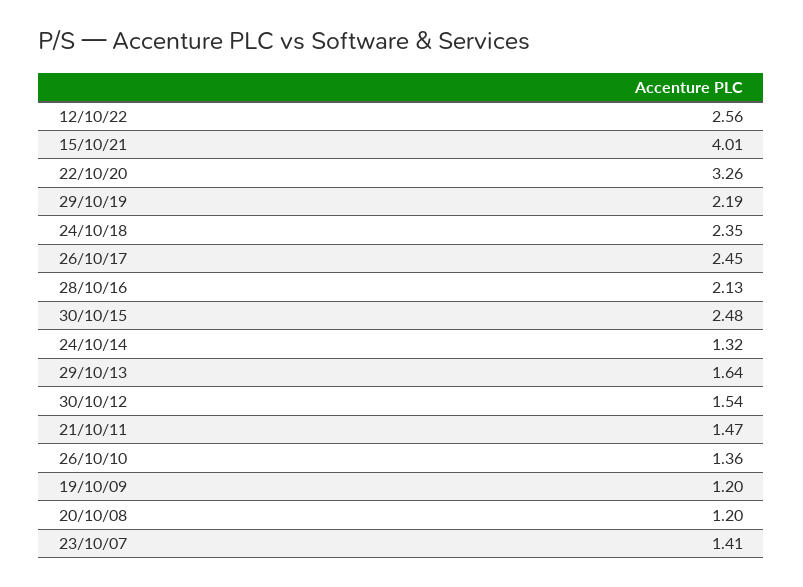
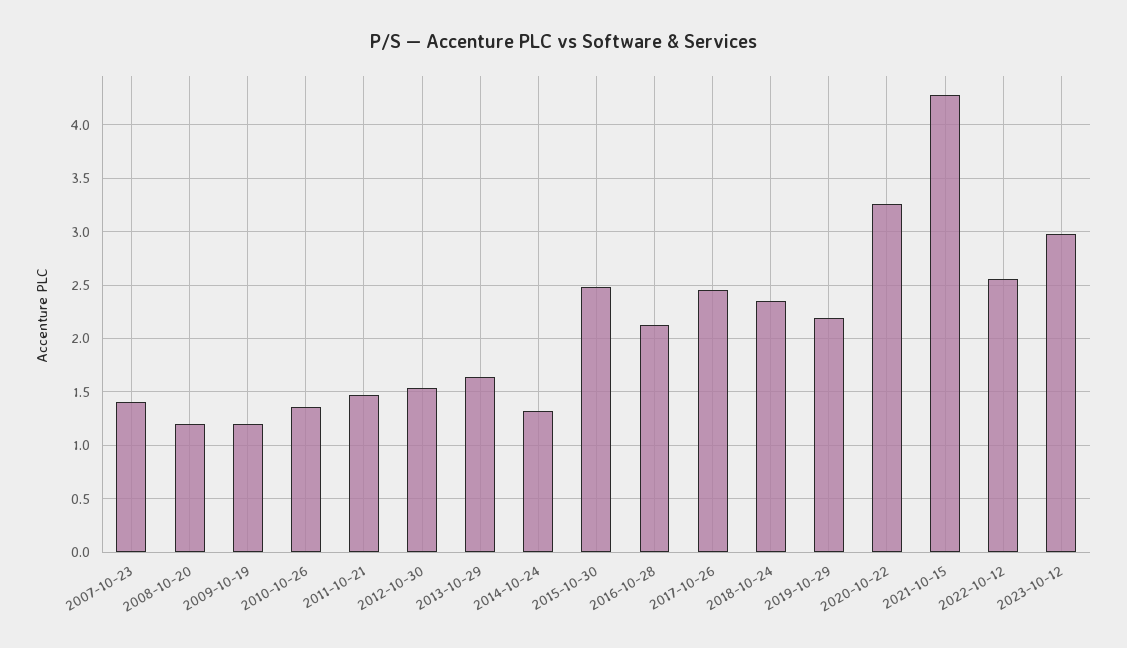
15/10/21: 4.01 -> 4.3
2023-10-12: none -> 3

